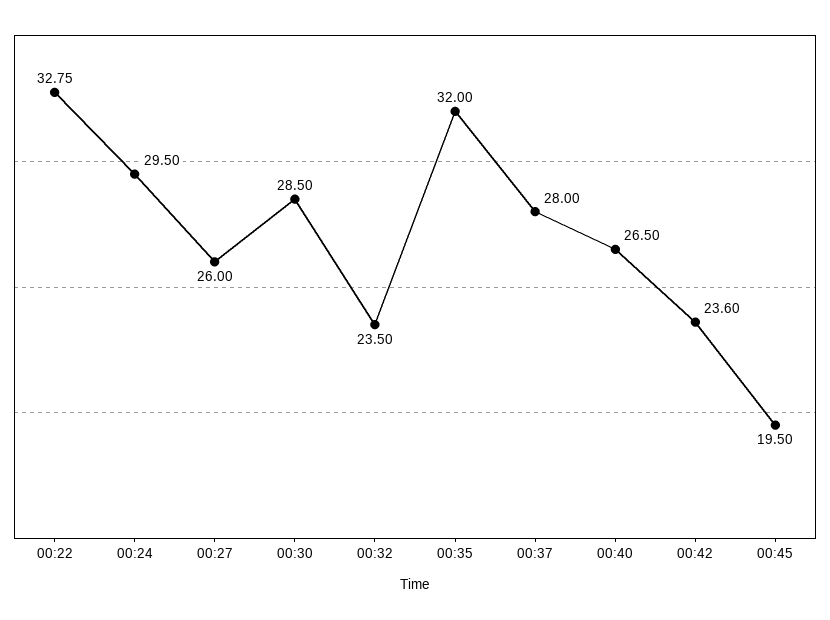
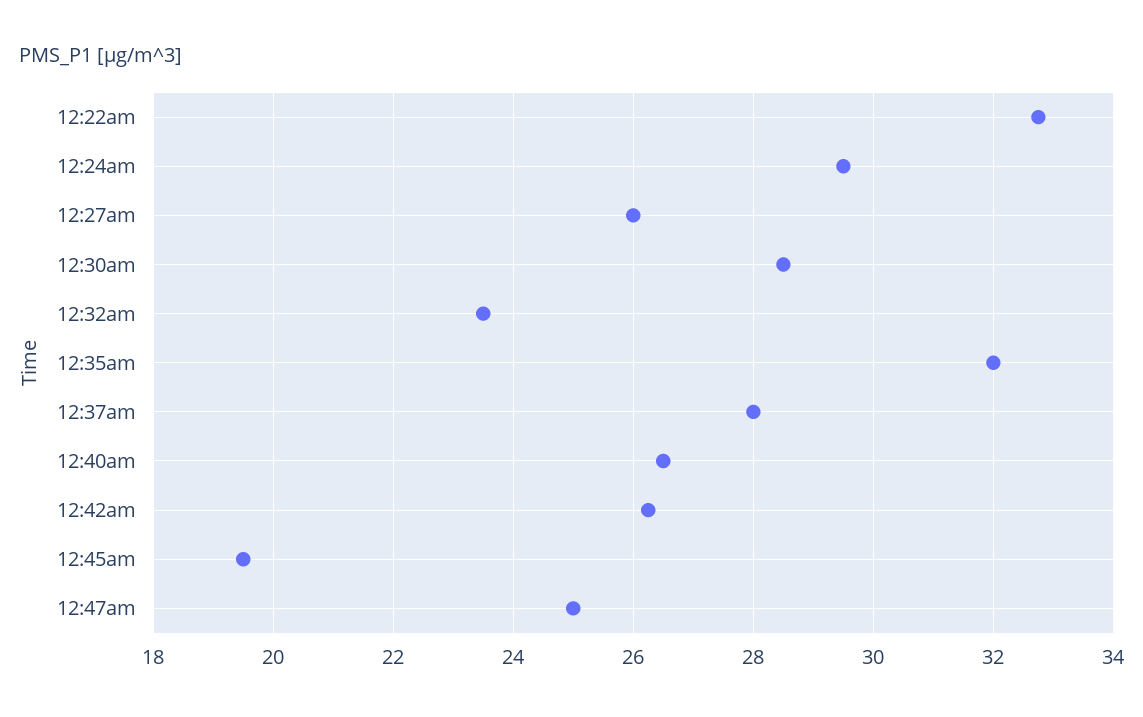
00:42: 23.6 -> 26.2
12:47am: none -> 25

